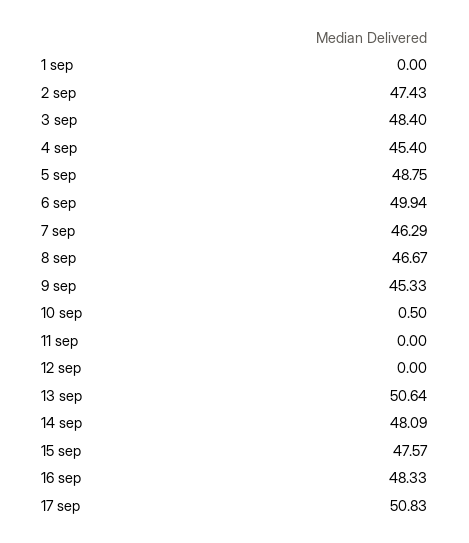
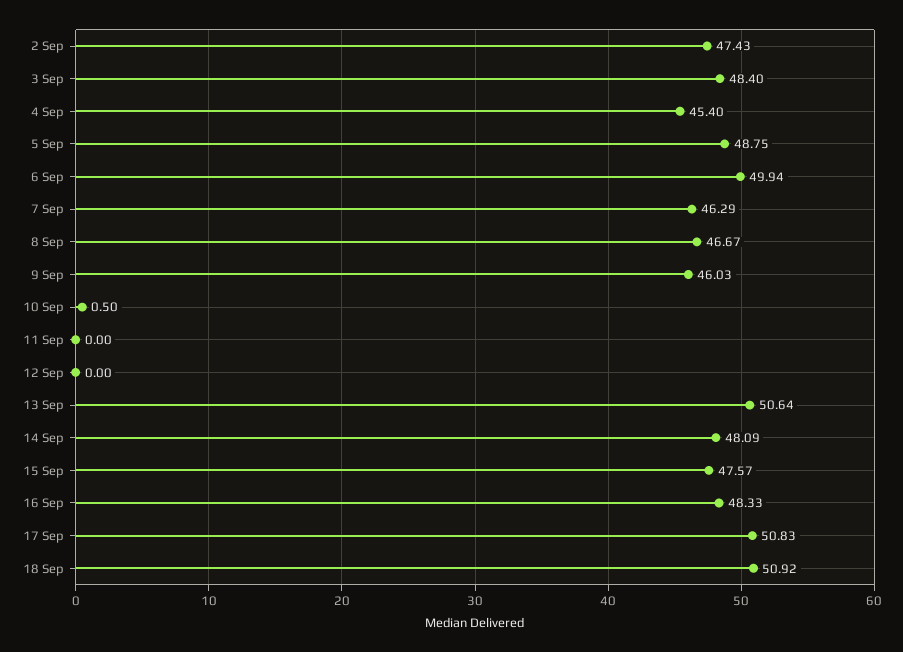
1 sep: 0 -> none
9 sep: 45.33 -> 46.03
18 Sep: none -> 50.92

